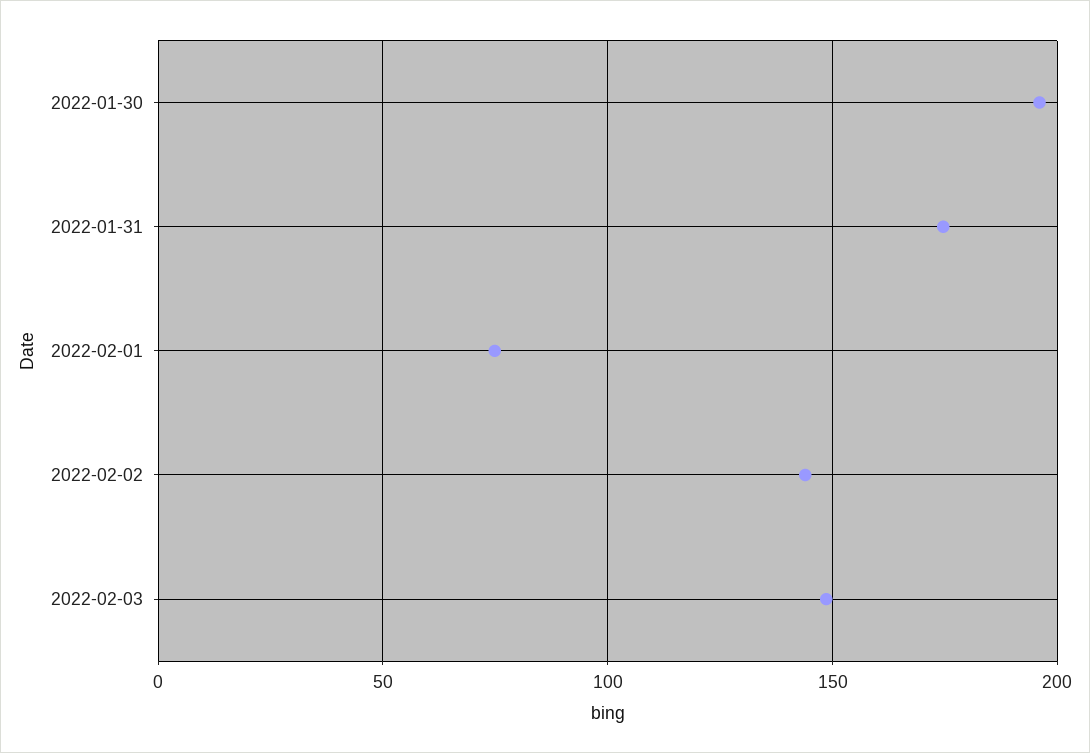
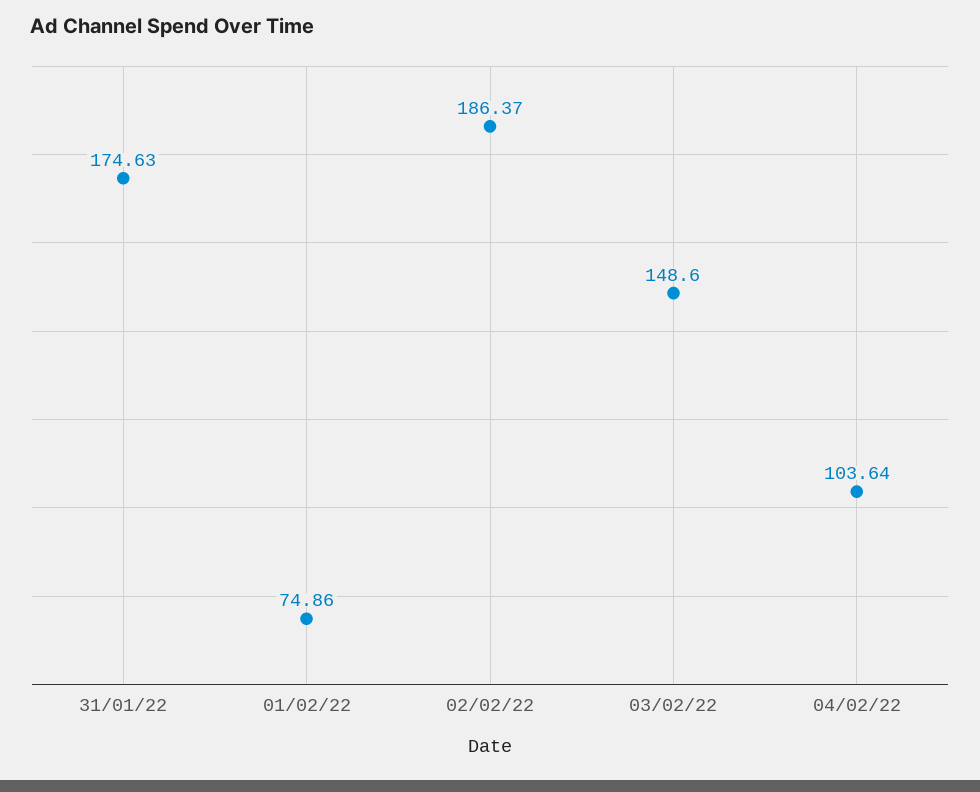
2022-01-30: 195 -> none
2022-02-02: 145 -> 186.37
04/02/22: none -> 103.64

